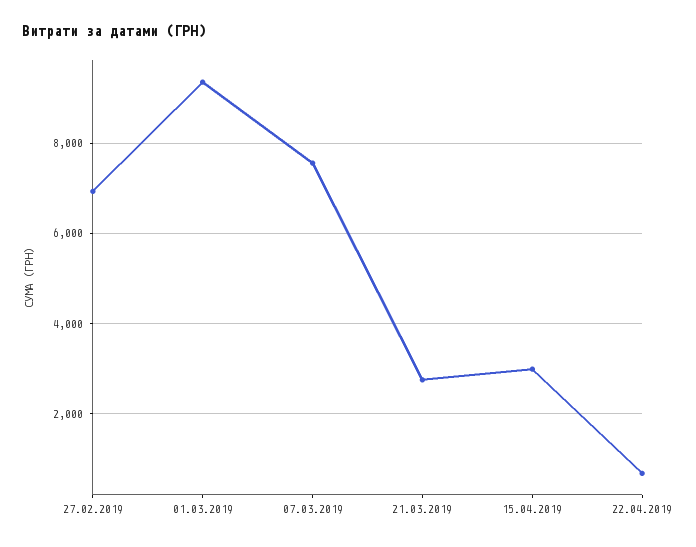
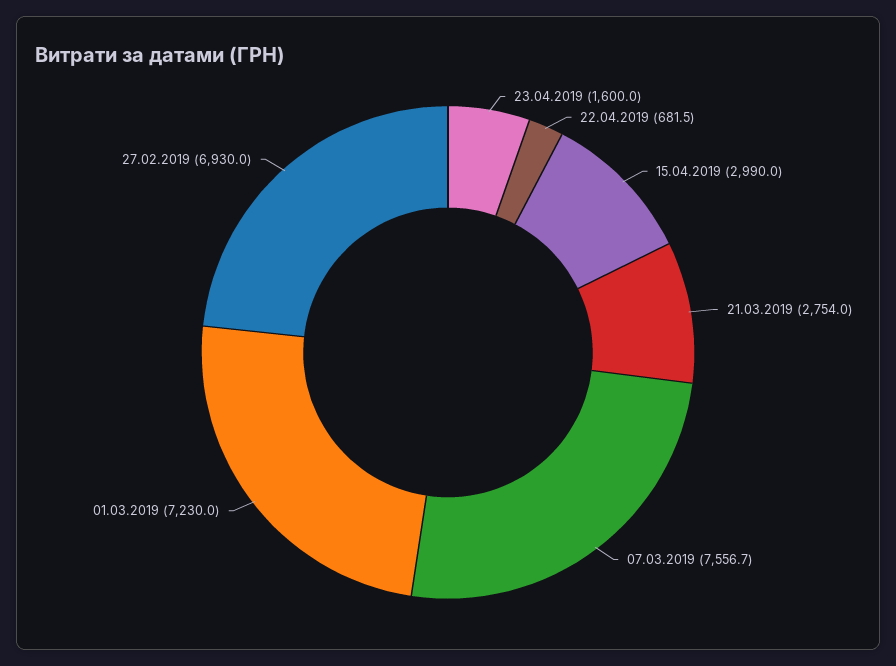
01.03.2019: 9400 -> 7230
23.04.2019: none -> 1600

